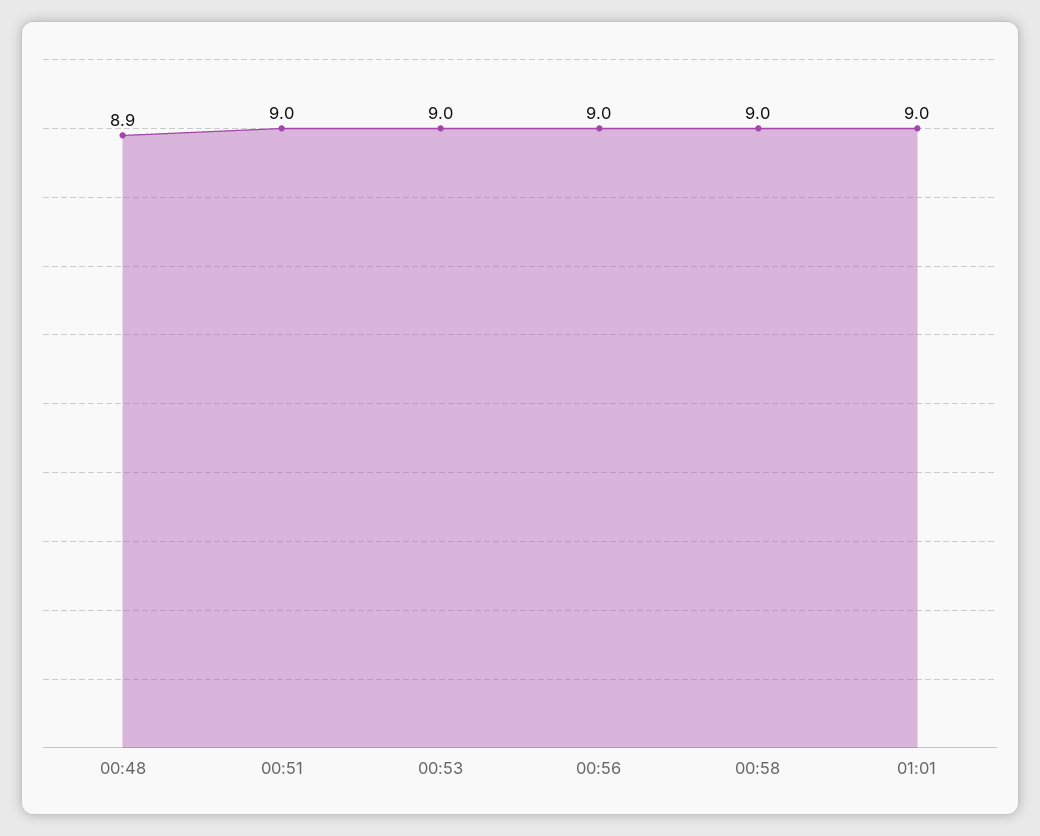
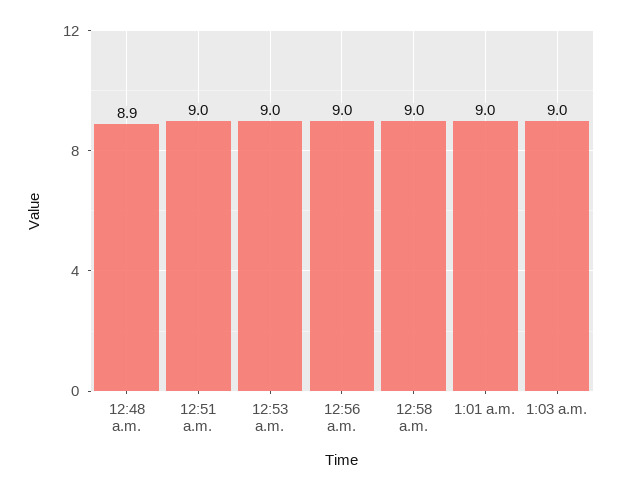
1:03 a.m.: none -> 9

